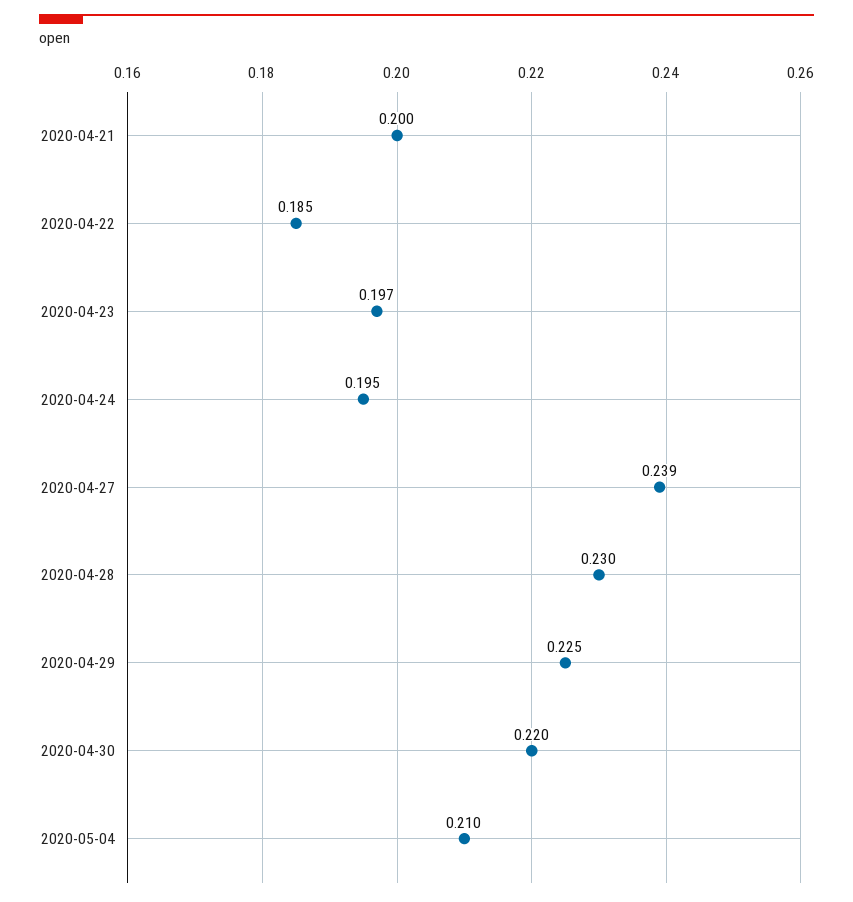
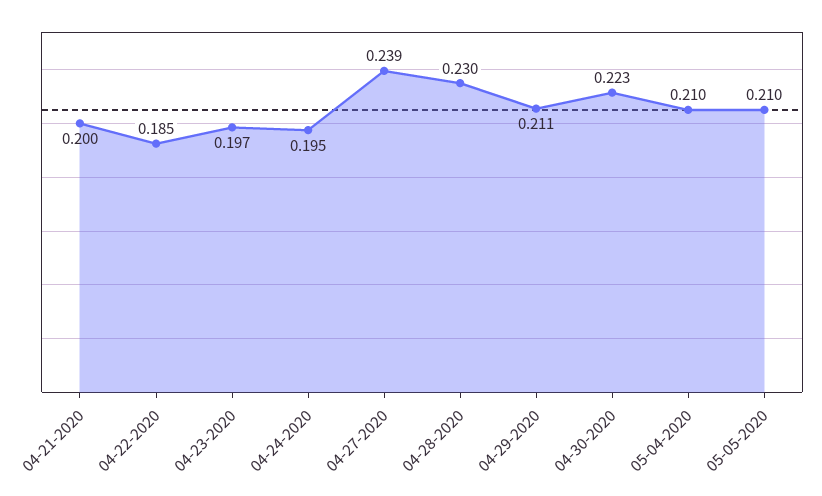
2020-04-29: 0.225 -> 0.211
2020-04-30: 0.22 -> 0.223
05-05-2020: none -> 0.21

